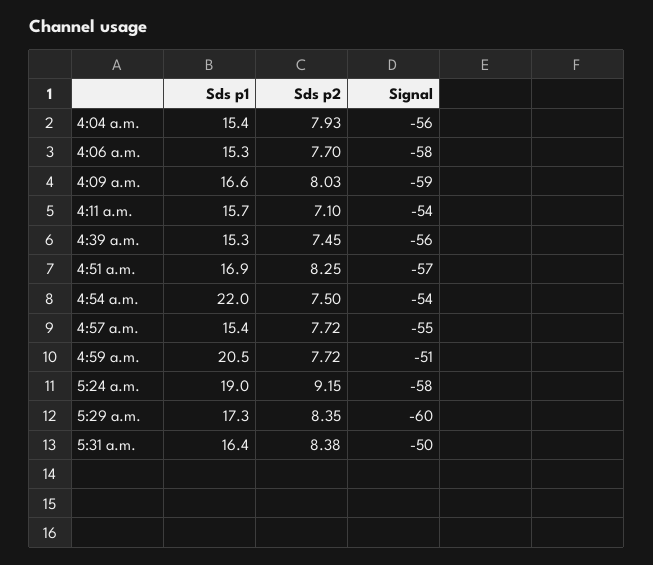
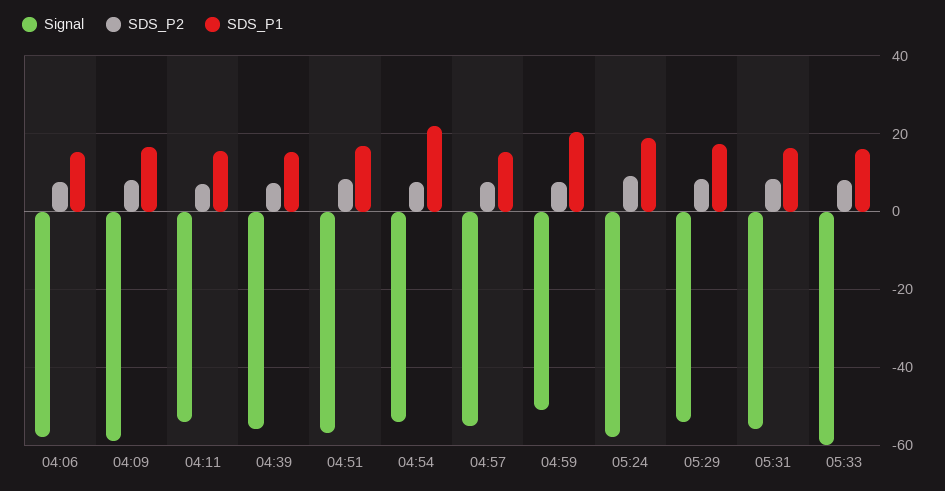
Sds p1, 4:04 a.m.: 15.4 -> none
Sds p2, 4:04 a.m.: 7.93 -> none
Signal, 4:04 a.m.: -56 -> none
Signal, 5:29 a.m.: -60 -> -54
Signal, 5:31 a.m.: -50 -> -56
Signal, 05:33: none -> -60
Sds p2, 05:33: none -> 8
Sds p1, 05:33: none -> 16

